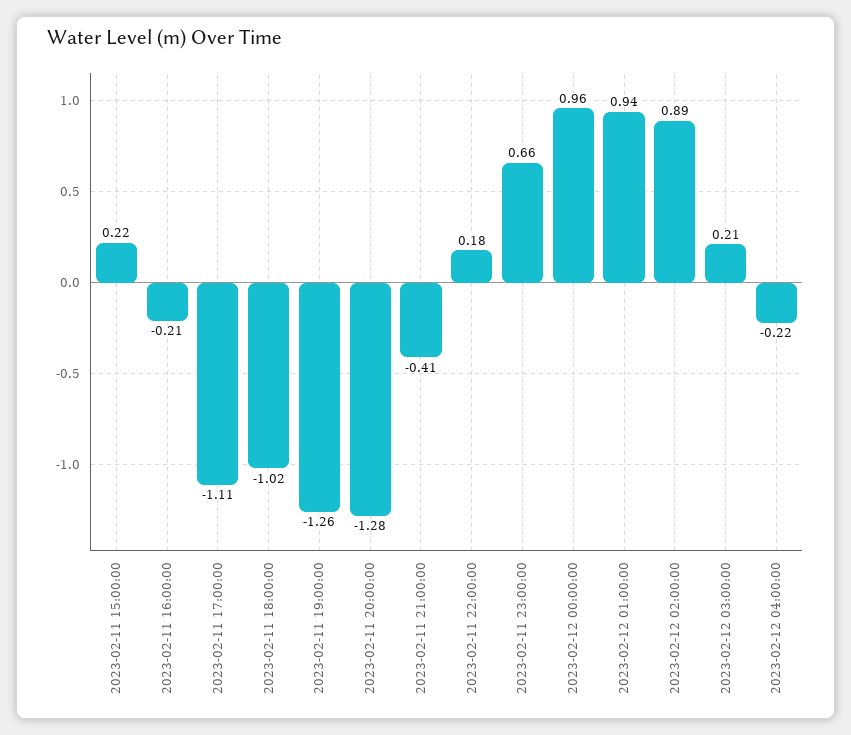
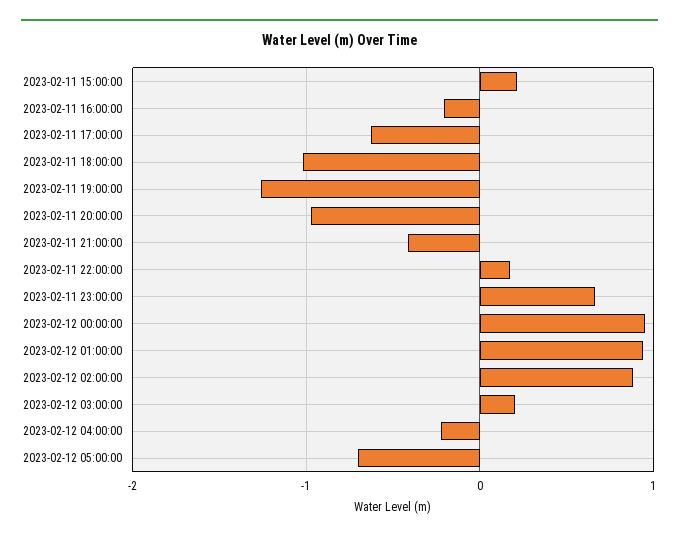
2023-02-11 17:00:00: -1.11 -> -0.6
2023-02-11 20:00:00: -1.28 -> -1
2023-02-12 05:00:00: none -> -0.7

